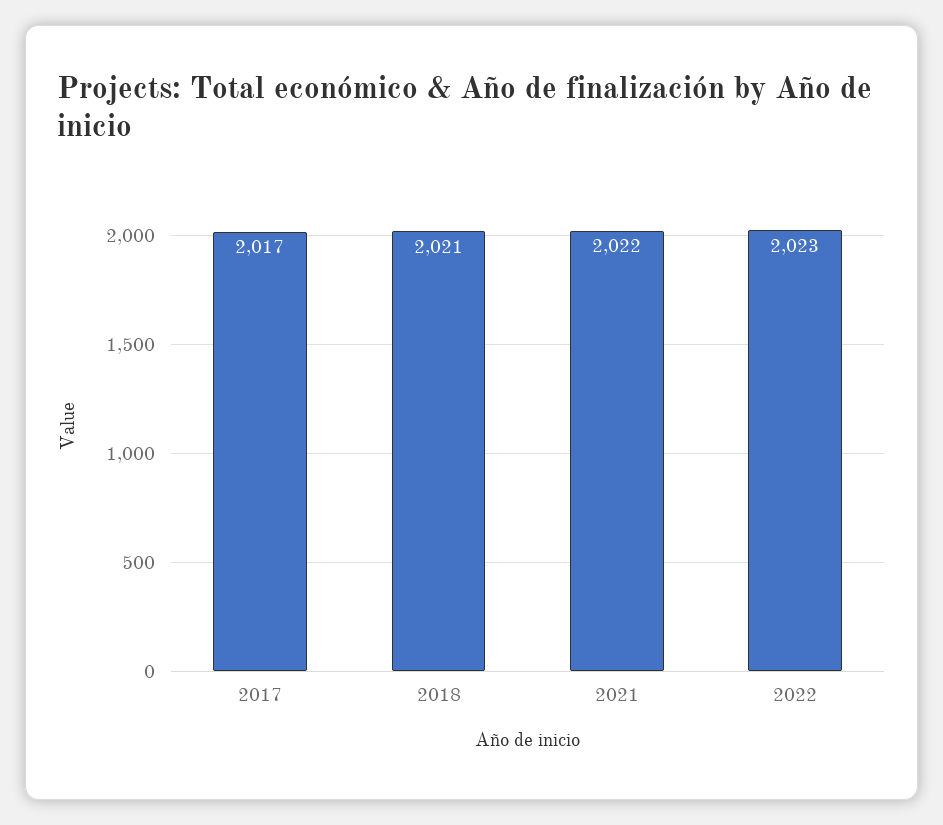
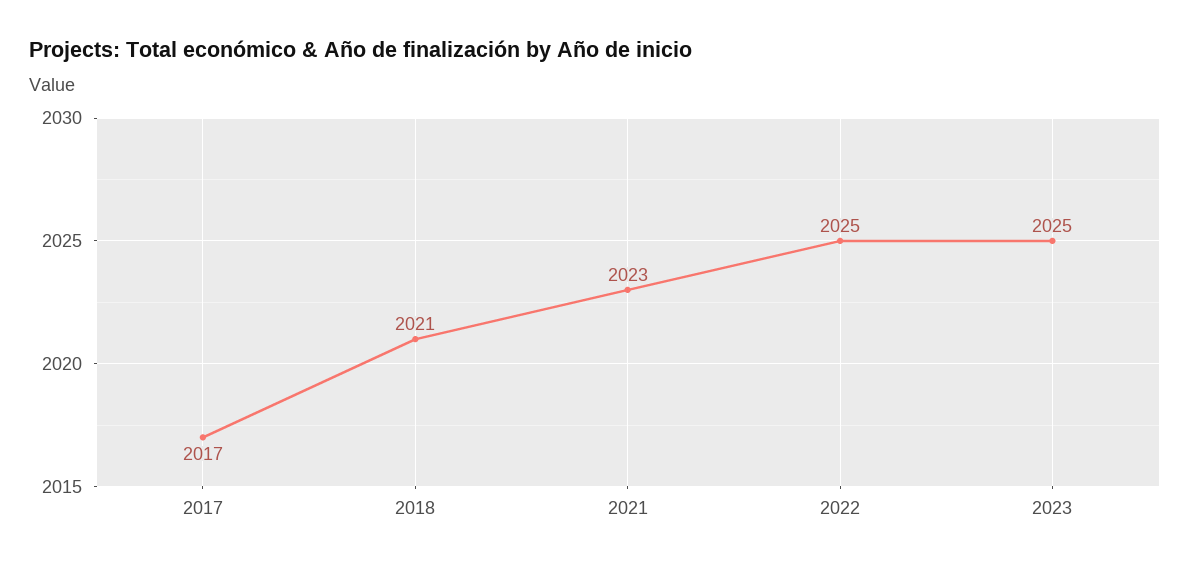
2021: 2022 -> 2023
2022: 2023 -> 2025
2023: none -> 2025

